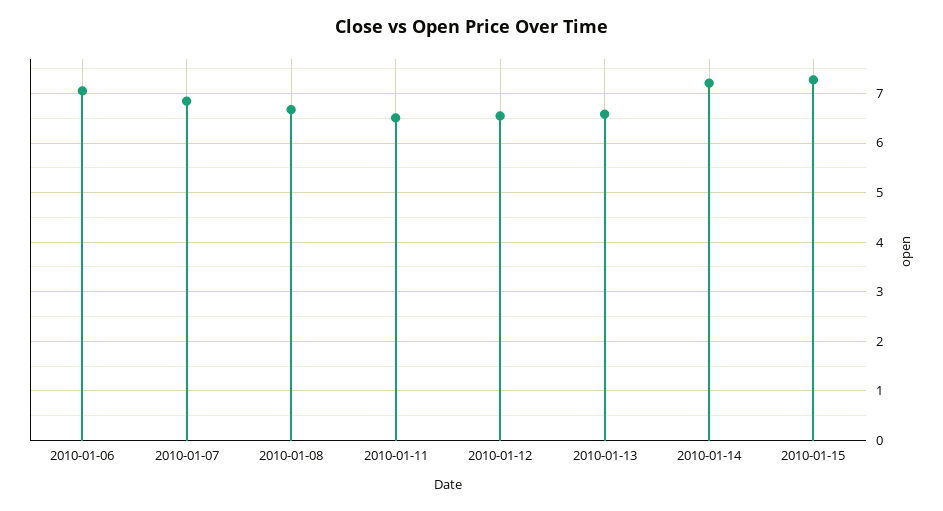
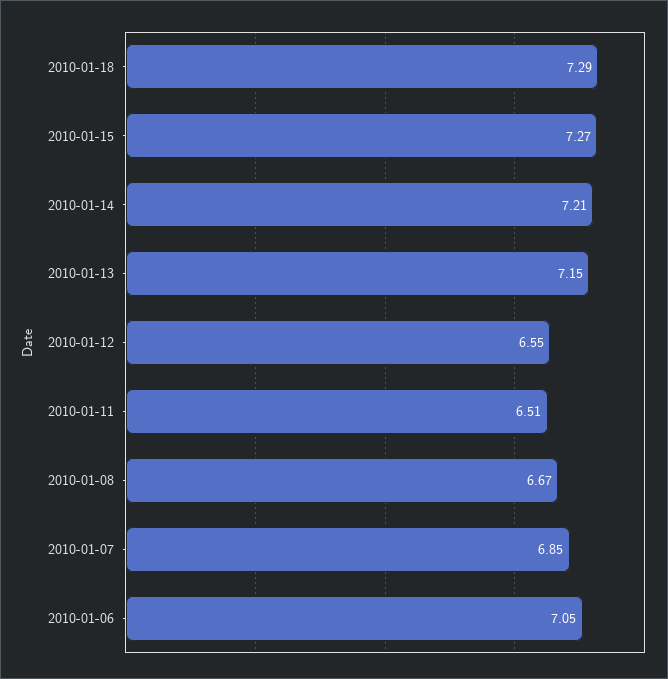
2010-01-13: 6.6 -> 7.15
2010-01-18: none -> 7.29

